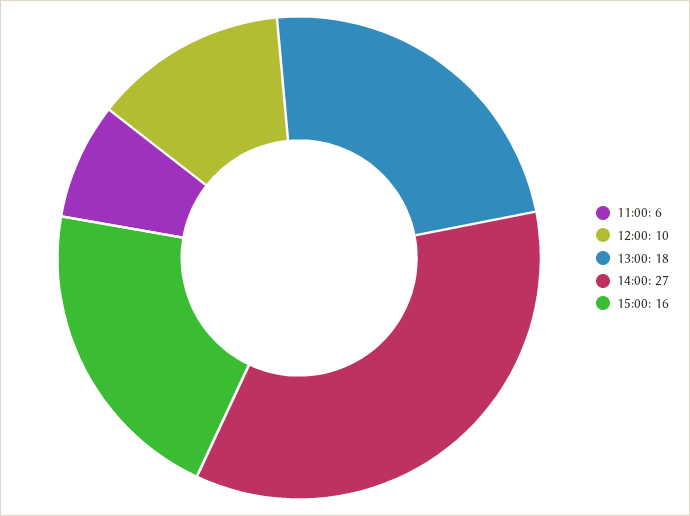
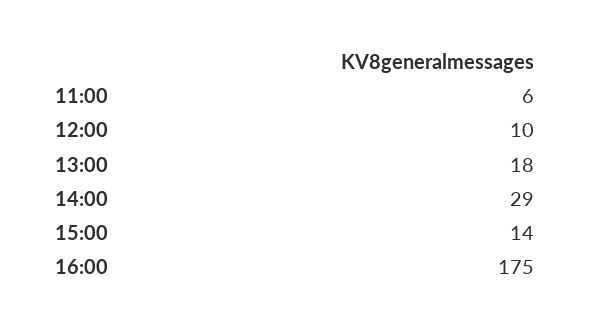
14:00: 27 -> 29
15:00: 16 -> 14
16:00: none -> 175

